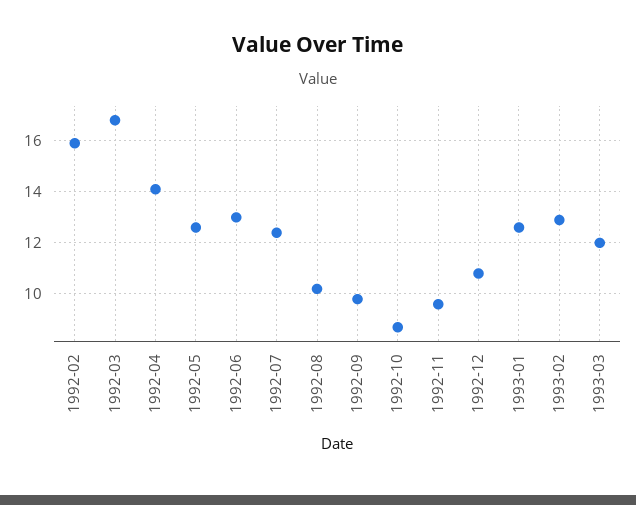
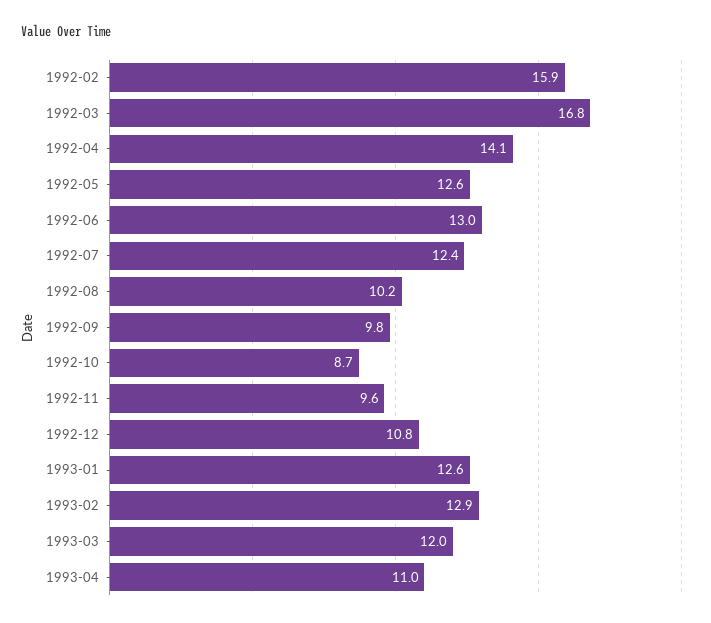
1993-04: none -> 11

